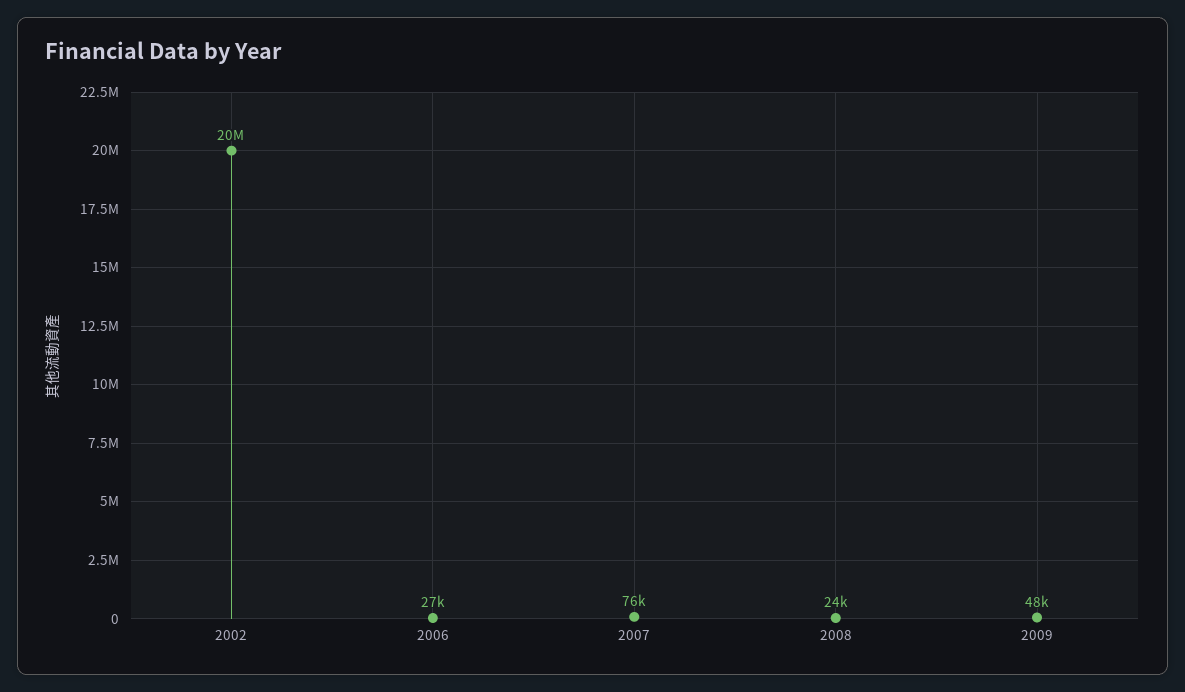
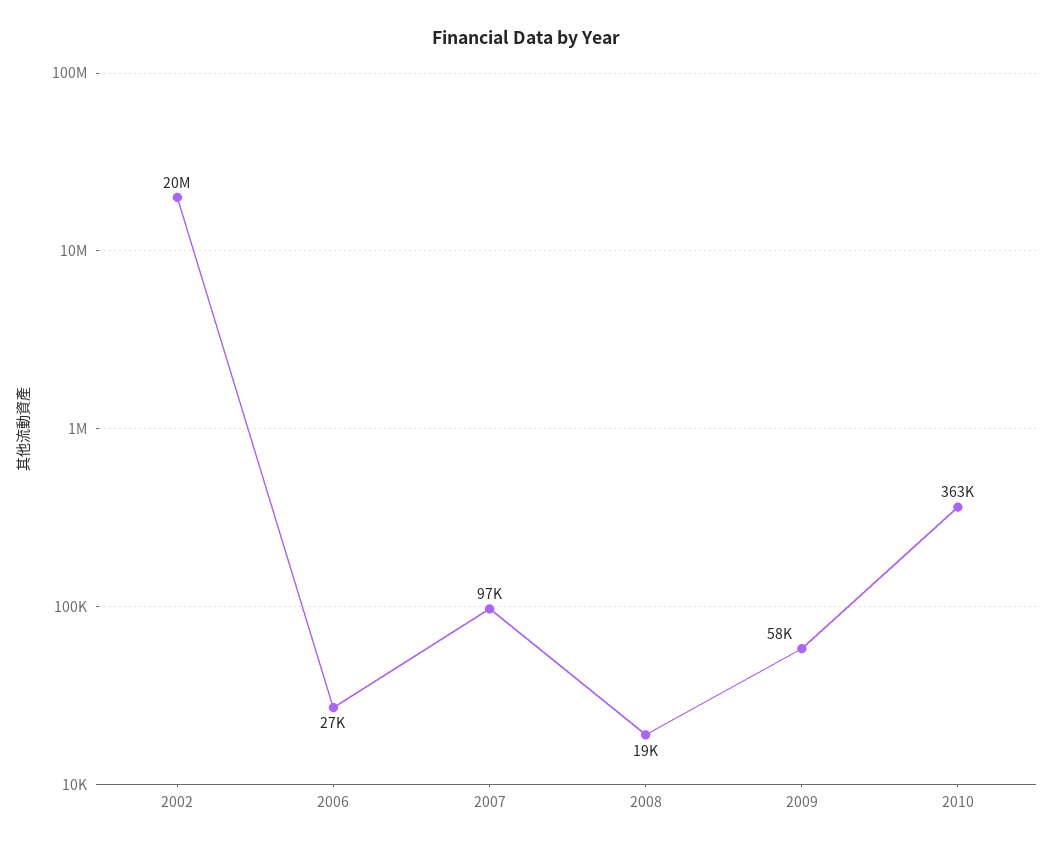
2007: 76000 -> 97000
2008: 24000 -> 19000
2009: 48000 -> 58000
2010: none -> 363000

